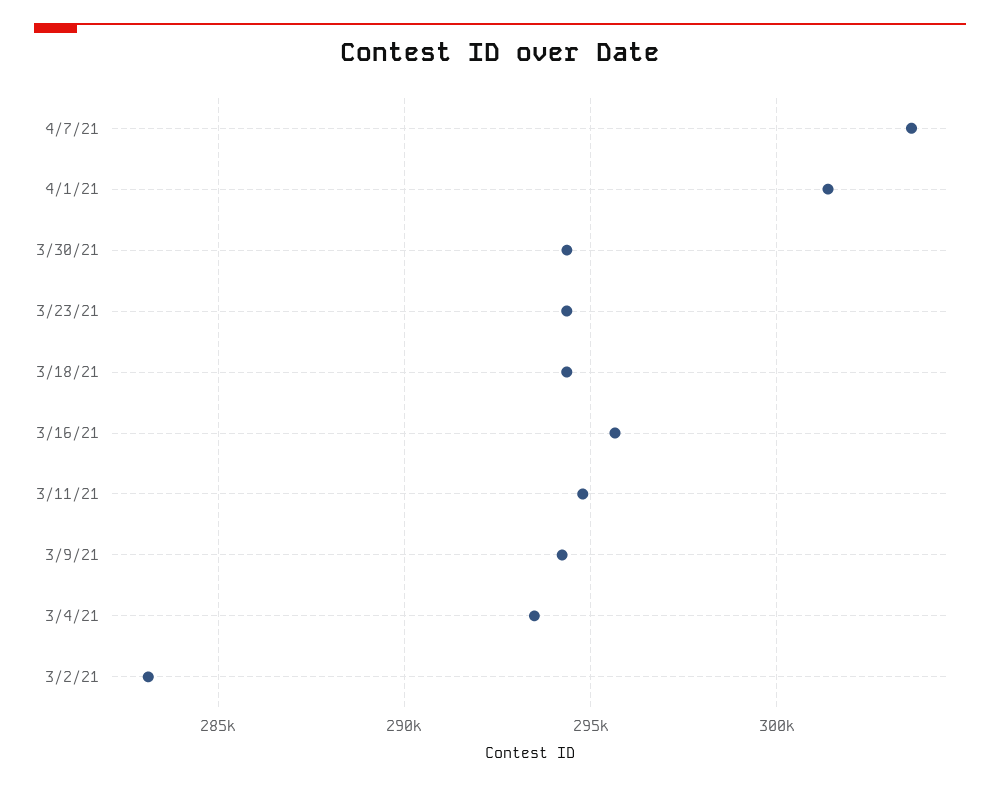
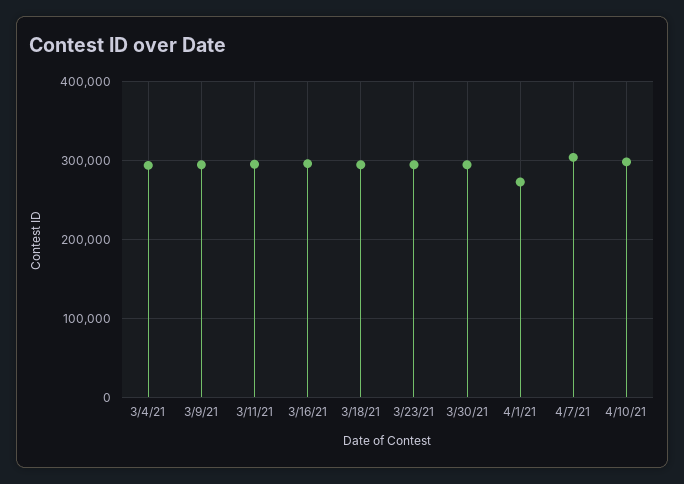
4/1/21: 301500 -> 270000
3/2/21: 283000 -> none
4/10/21: none -> 300000

